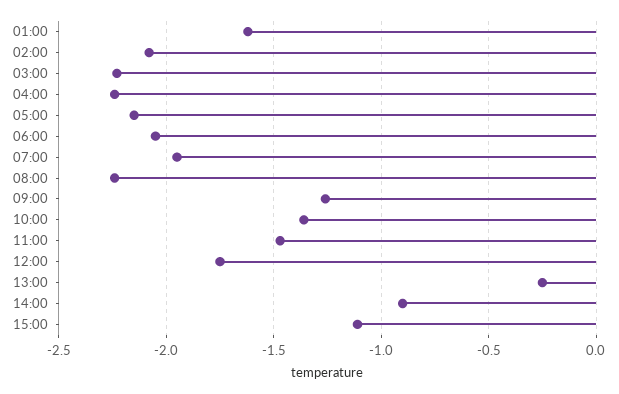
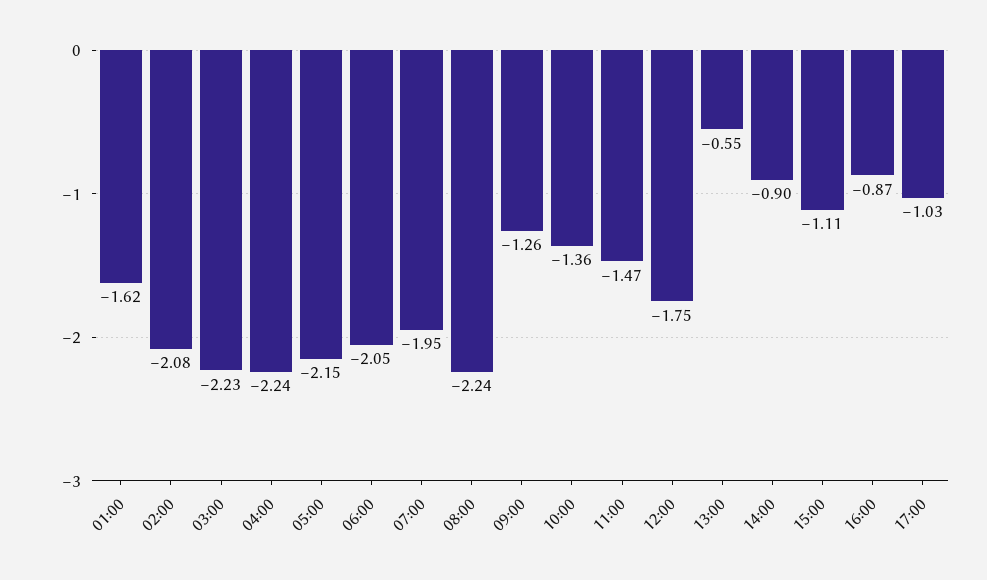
13:00: -0.25 -> -0.55
16:00: none -> -0.87
17:00: none -> -1.03

